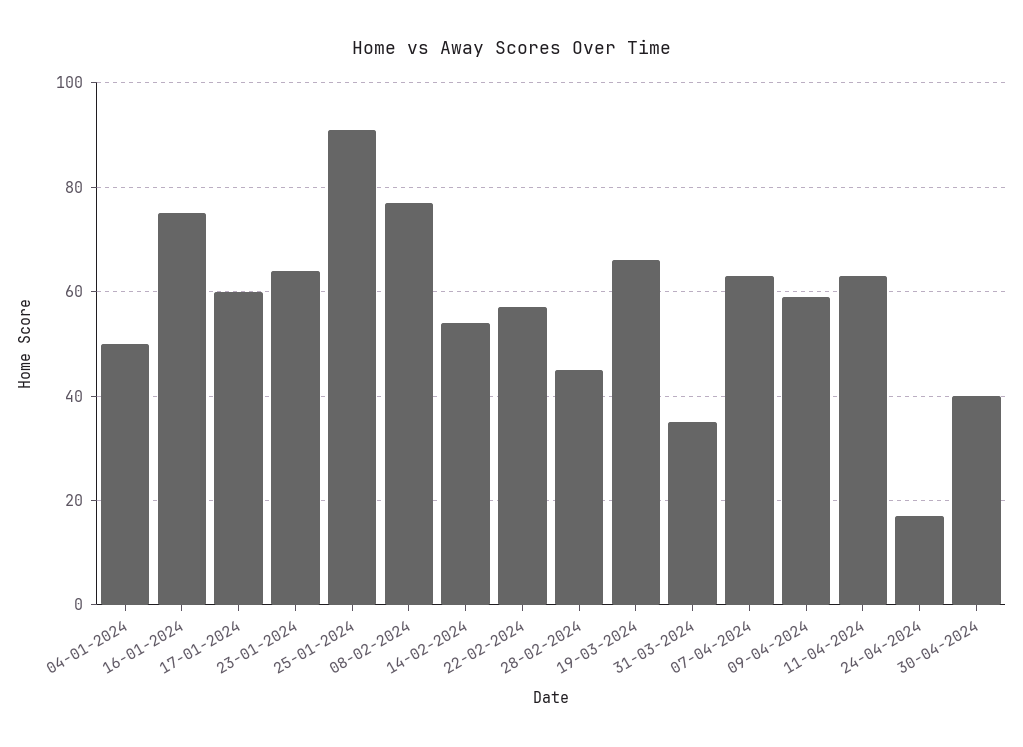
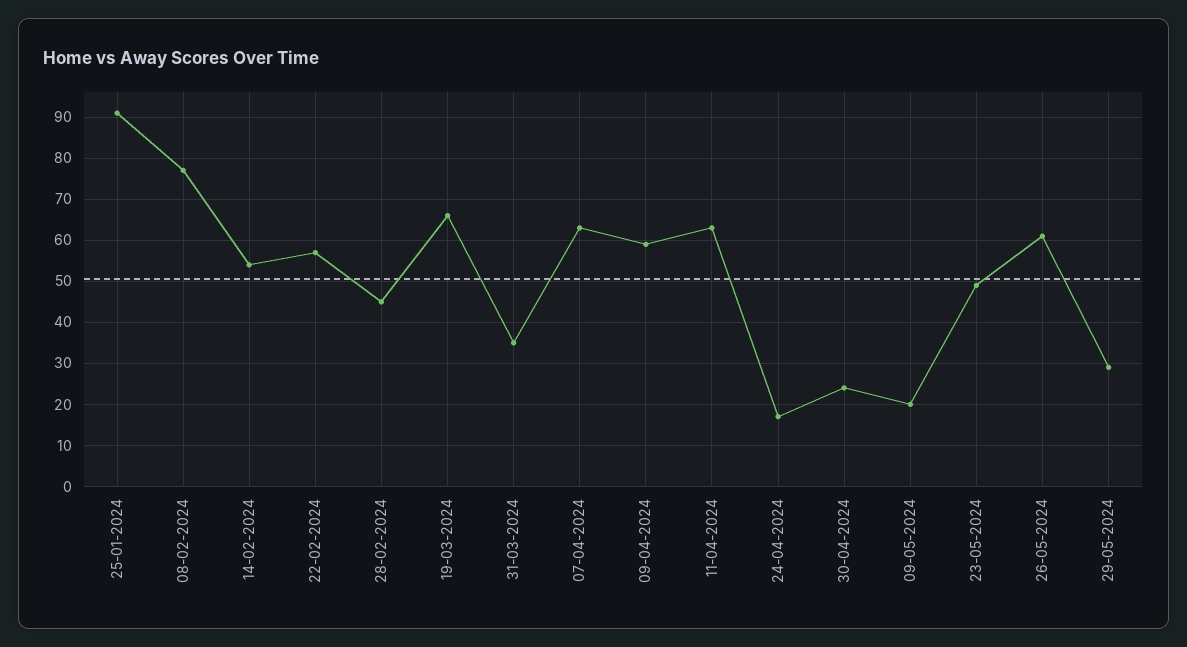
04-01-2024: 50 -> none
16-01-2024: 75 -> none
17-01-2024: 60 -> none
23-01-2024: 65 -> none
30-04-2024: 40 -> 25
09-05-2024: none -> 20
23-05-2024: none -> 50
26-05-2024: none -> 60
29-05-2024: none -> 30

